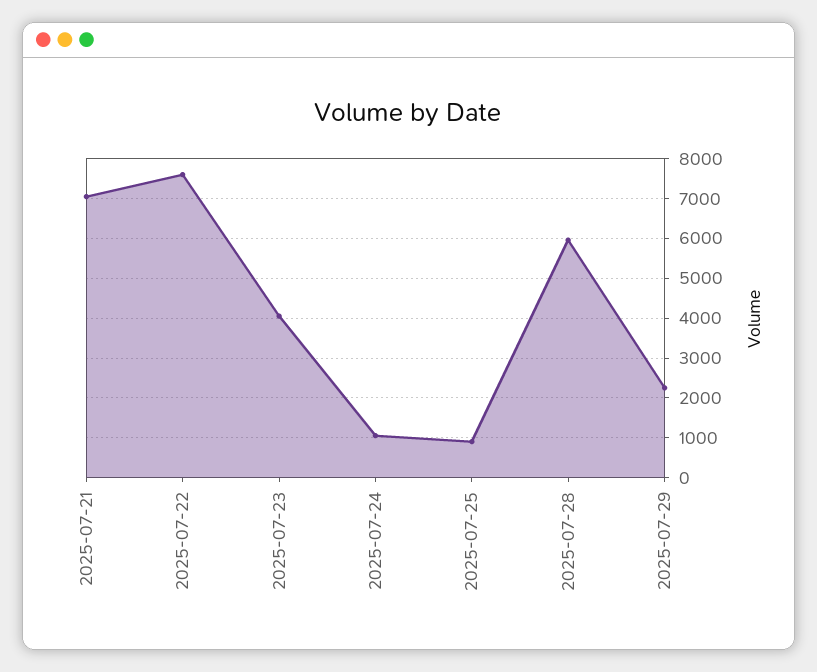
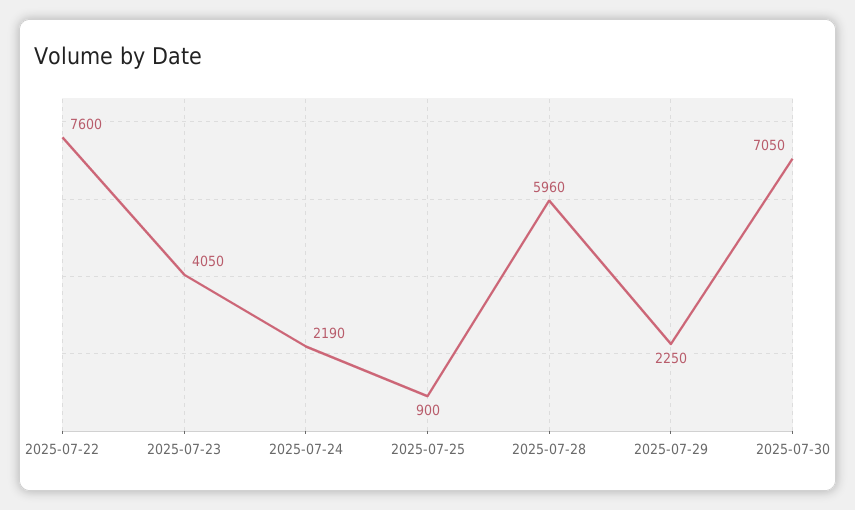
2025-07-21: 7000 -> none
2025-07-24: 1000 -> 2190
2025-07-30: none -> 7050

